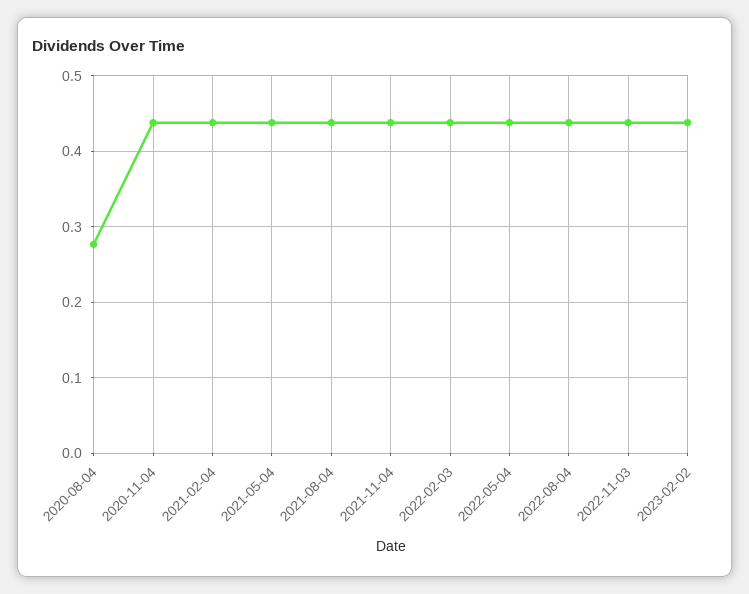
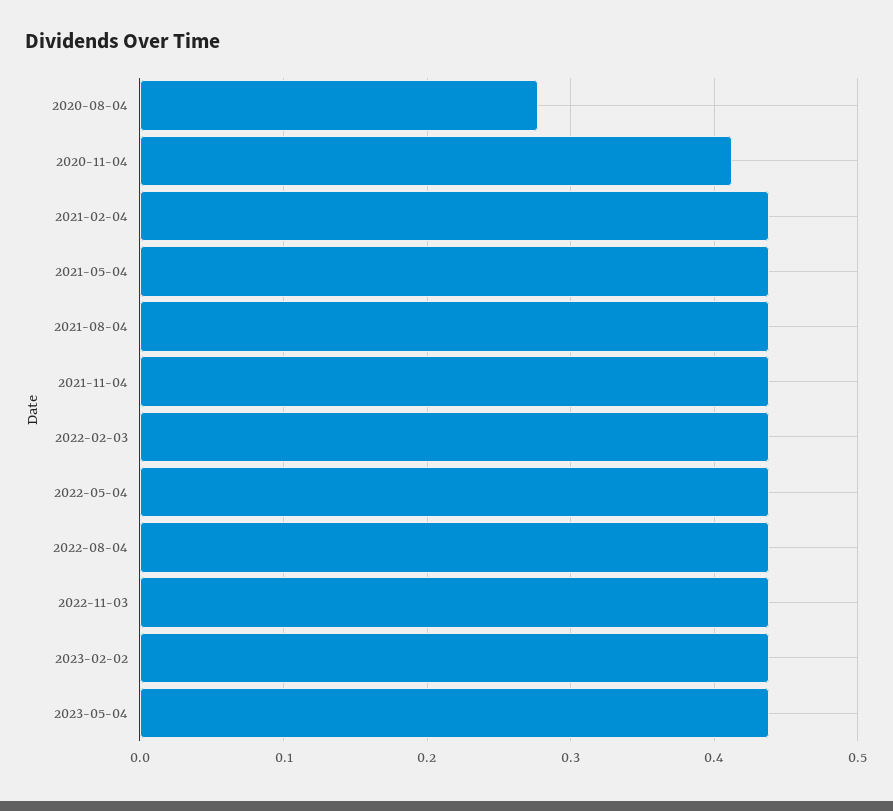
2020-11-04: 0.44 -> 0.41
2023-05-04: none -> 0.44

